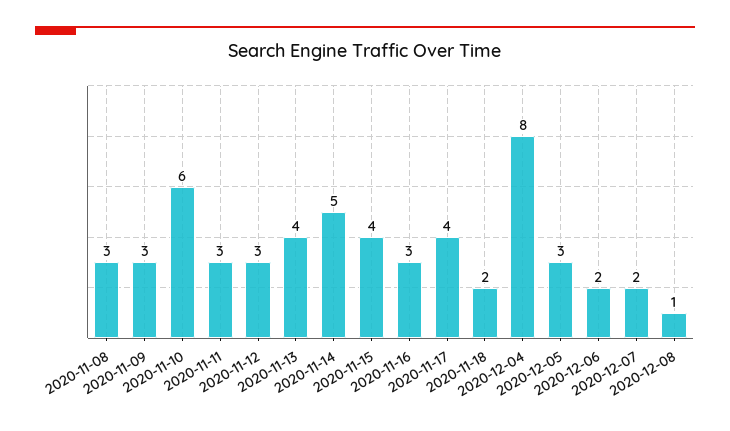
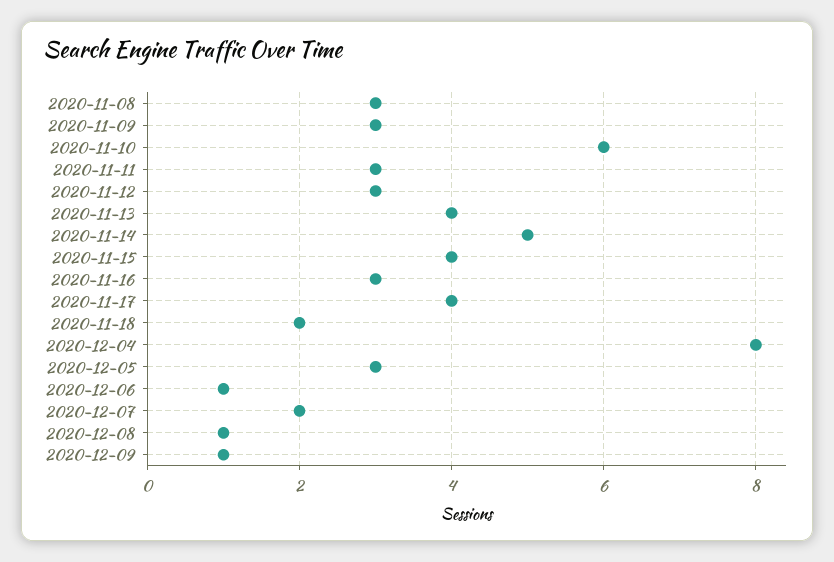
2020-12-06: 2 -> 1
2020-12-09: none -> 1

